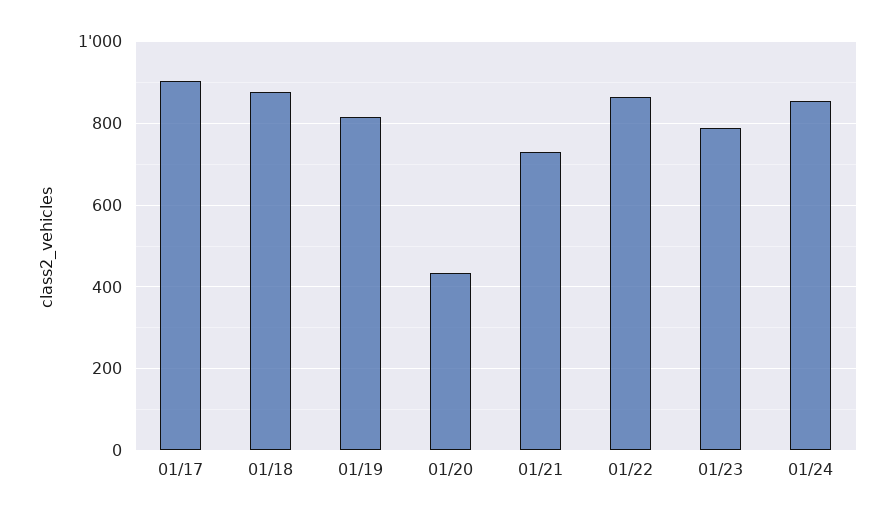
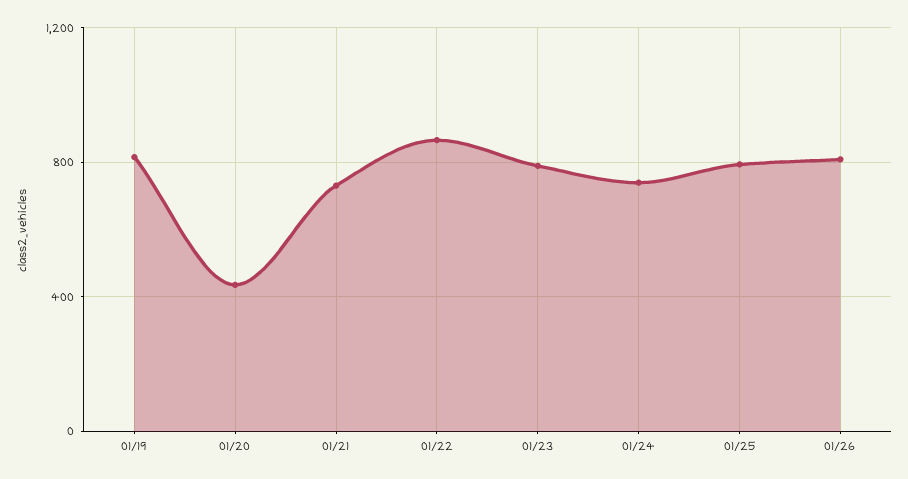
01/17: 900 -> none
01/18: 880 -> none
01/24: 860 -> 750
01/25: none -> 800
01/26: none -> 800

